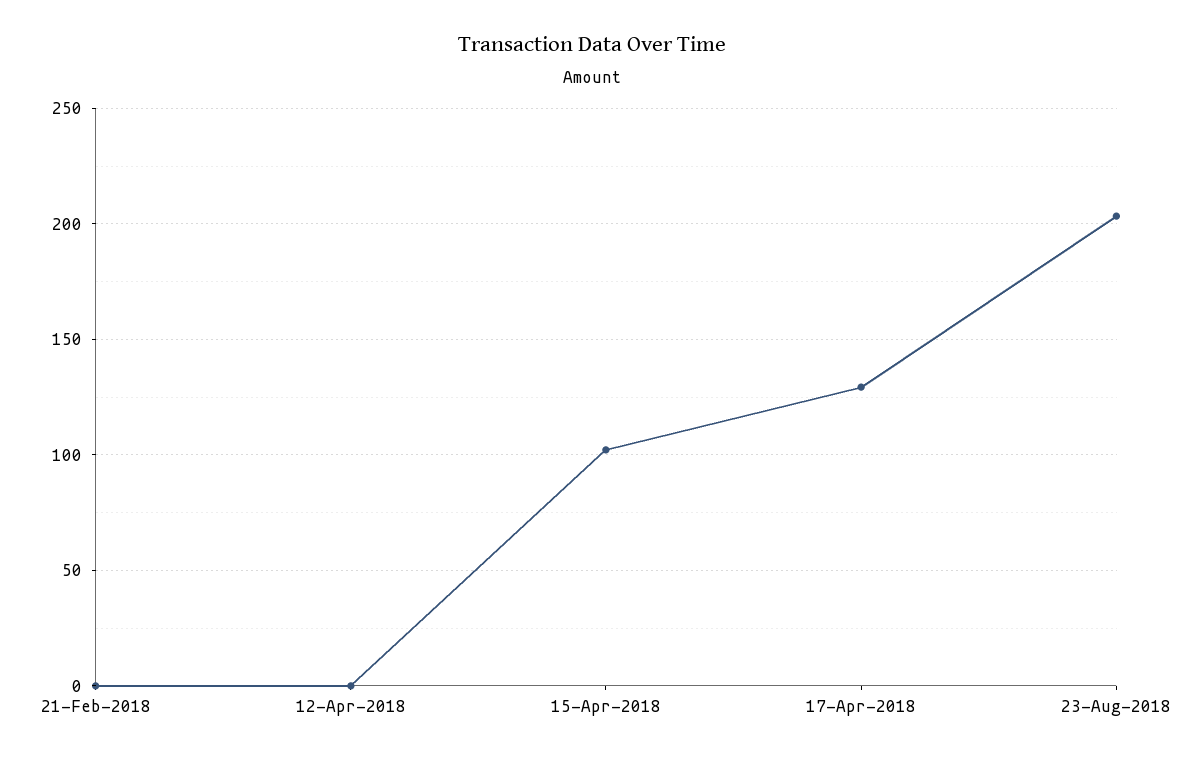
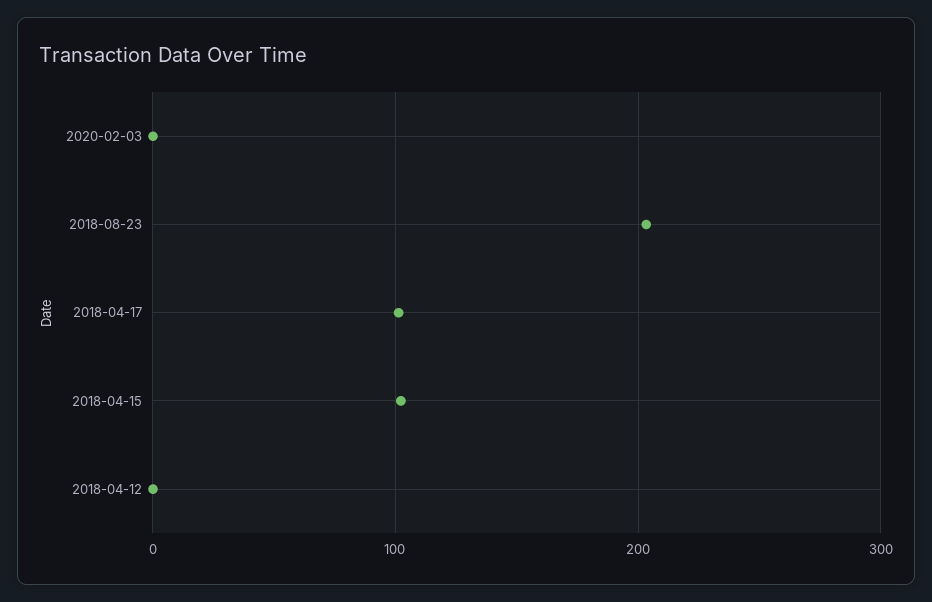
21-Feb-2018: 0 -> none
17-Apr-2018: 130 -> 100
2020-02-03: none -> 0

